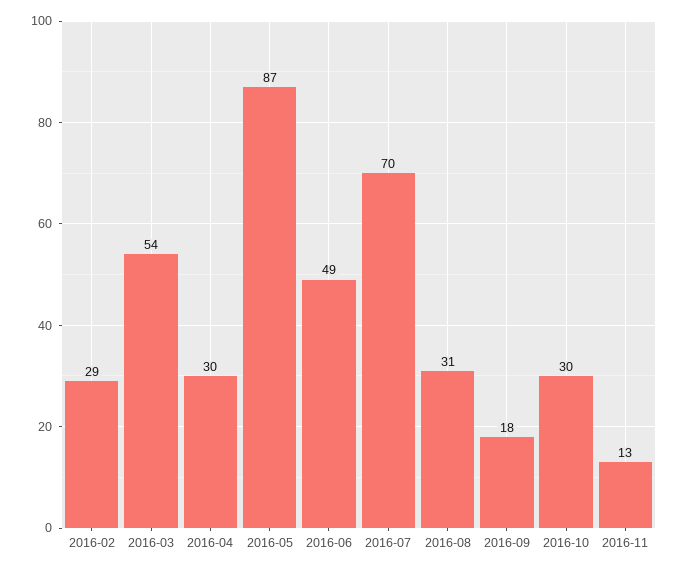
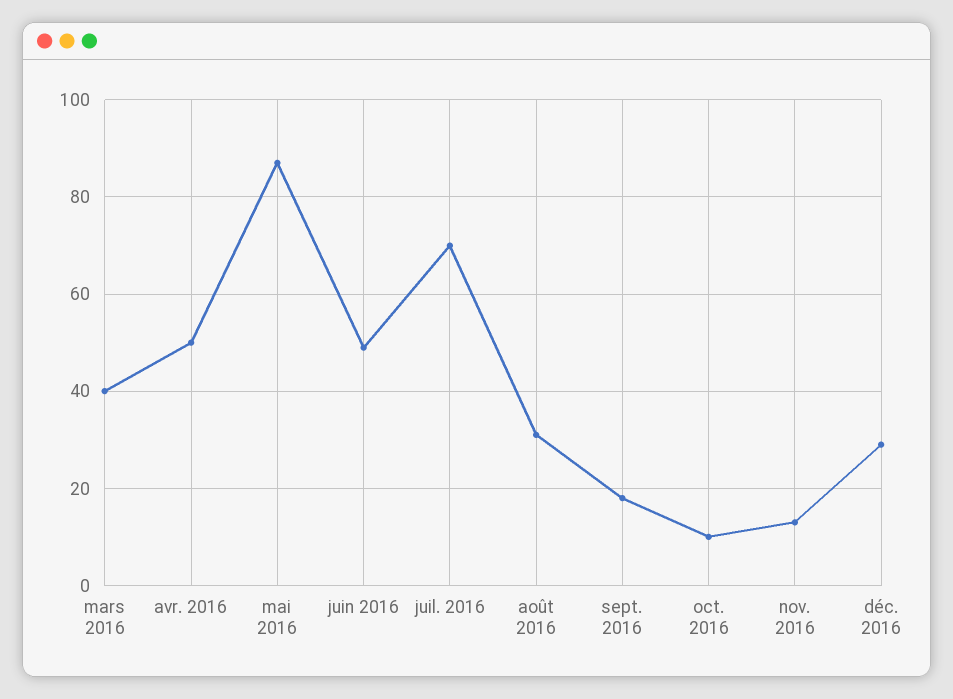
2016-02: 29 -> none
2016-03: 54 -> 40
2016-04: 30 -> 50
2016-10: 30 -> 10
déc. 2016: none -> 30

